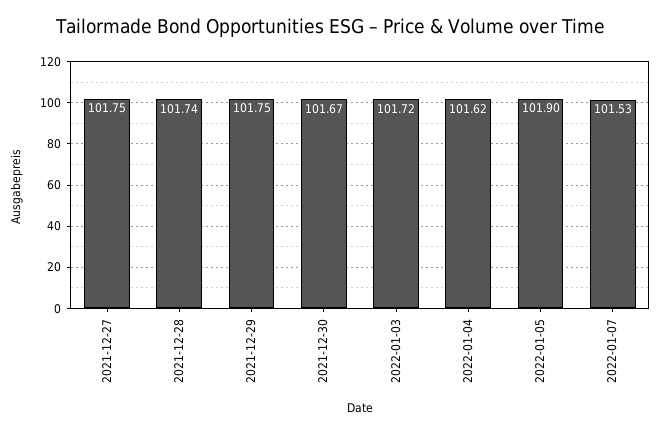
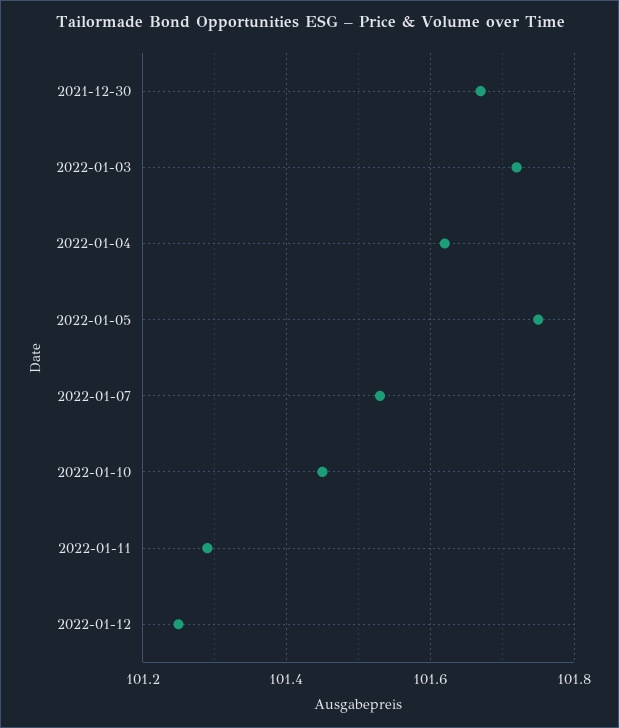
2021-12-27: 101.75 -> none
2021-12-28: 101.74 -> none
2021-12-29: 101.75 -> none
2022-01-05: 101.9 -> 101.75
2022-01-10: none -> 101.45
2022-01-11: none -> 101.3
2022-01-12: none -> 101.25

